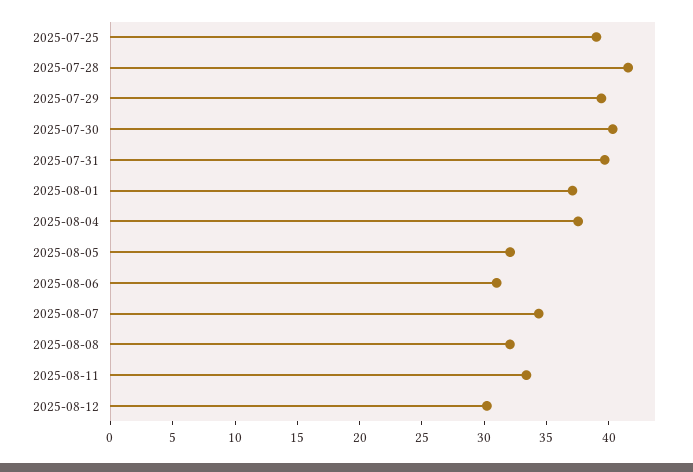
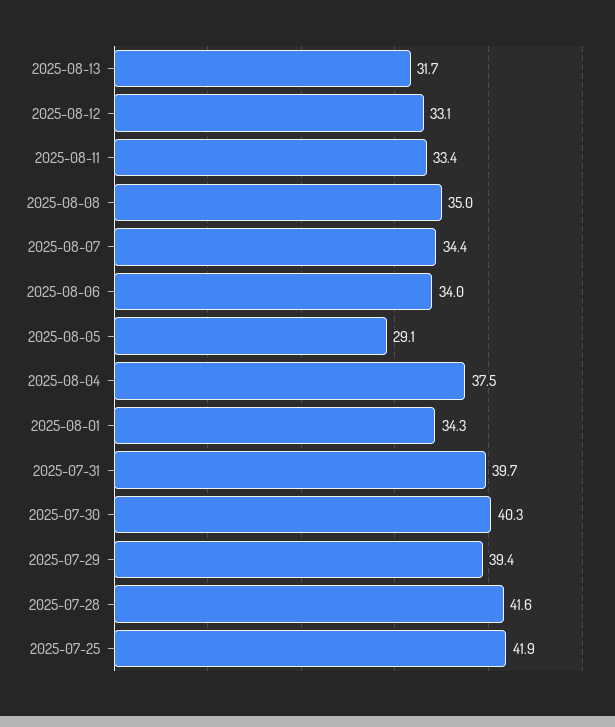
2025-07-25: 39 -> 41.9
2025-08-01: 37 -> 34.3
2025-08-05: 32 -> 29.1
2025-08-06: 31 -> 34
2025-08-08: 32 -> 35
2025-08-12: 30 -> 33.1
2025-08-13: none -> 31.7

